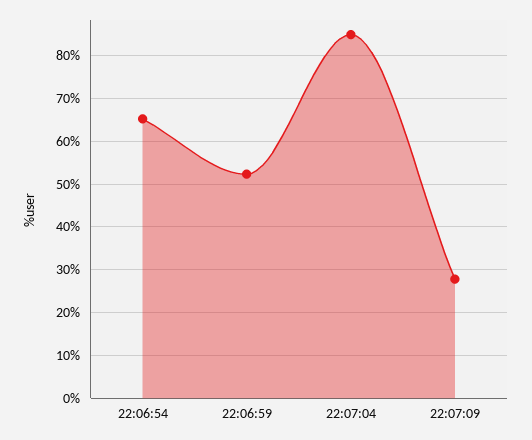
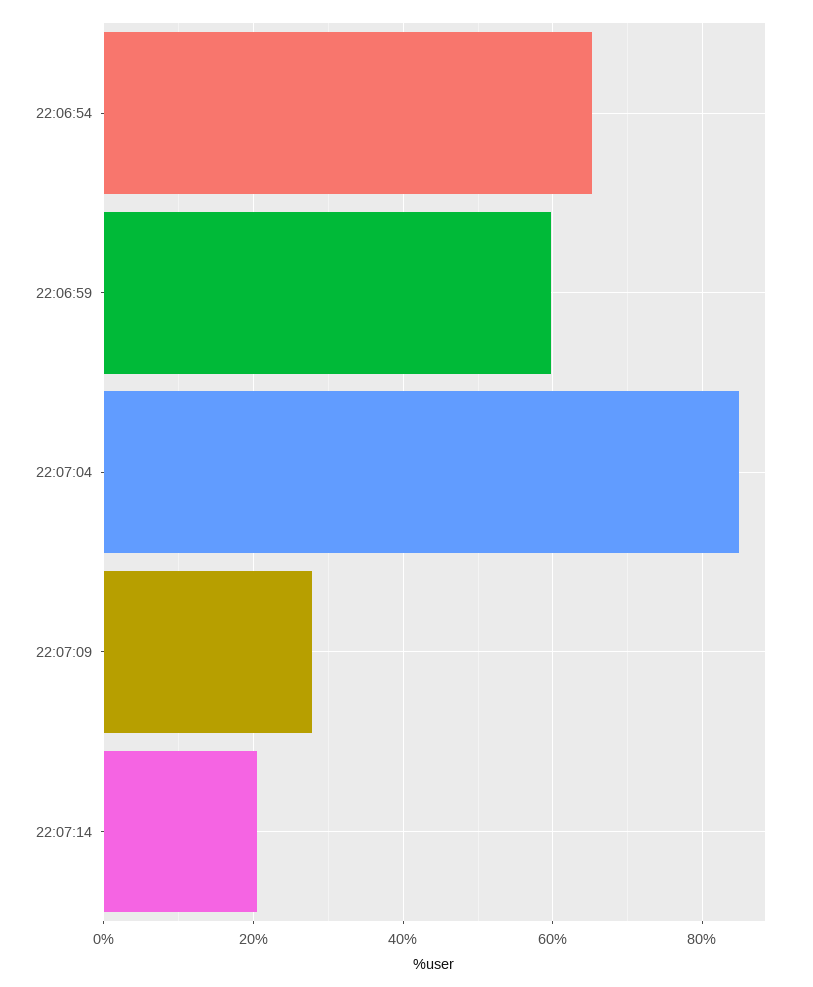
22:06:59: 52 -> 60
22:07:14: none -> 20

